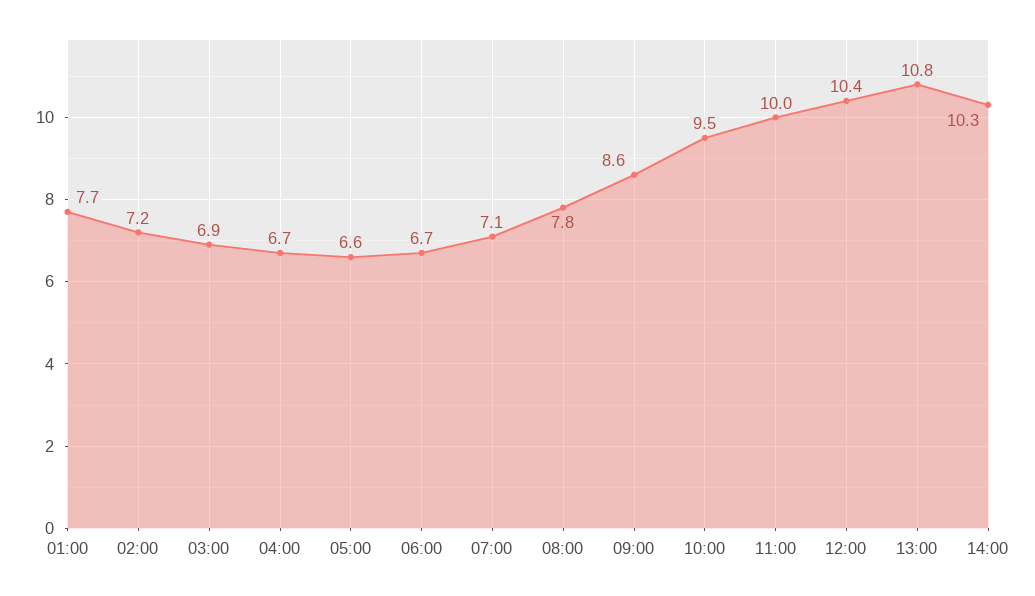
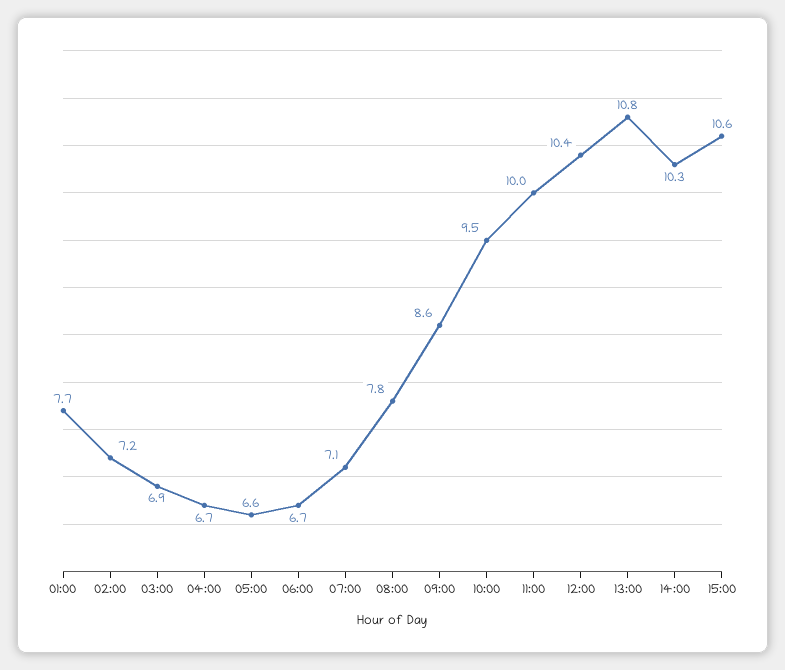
15:00: none -> 10.6

